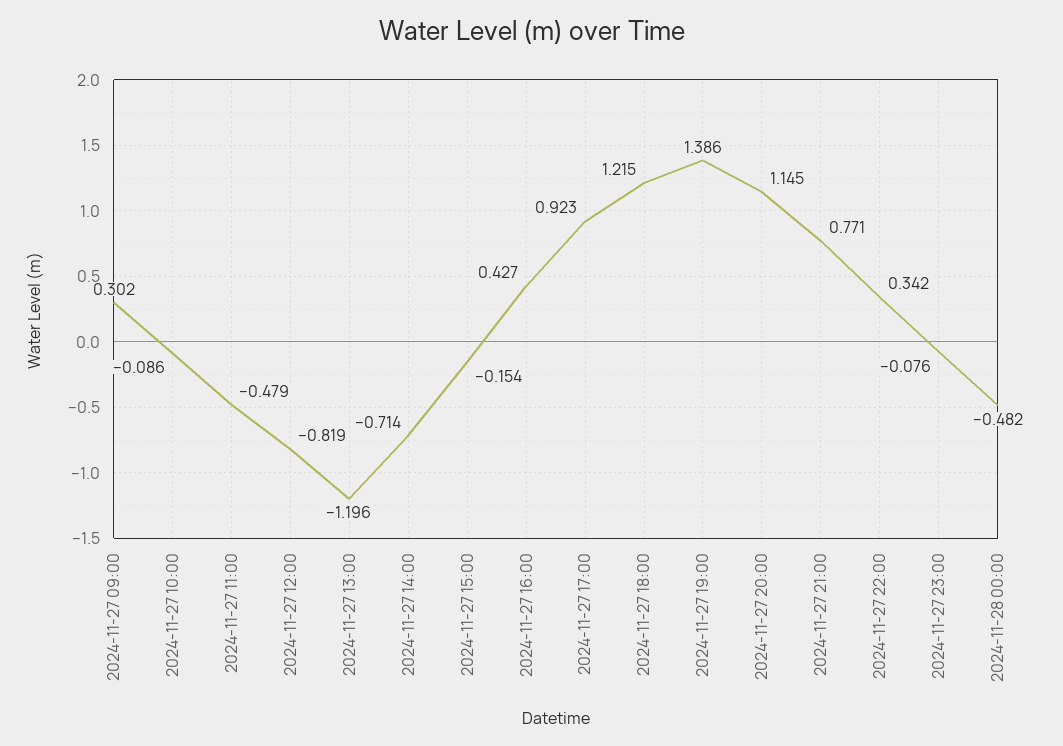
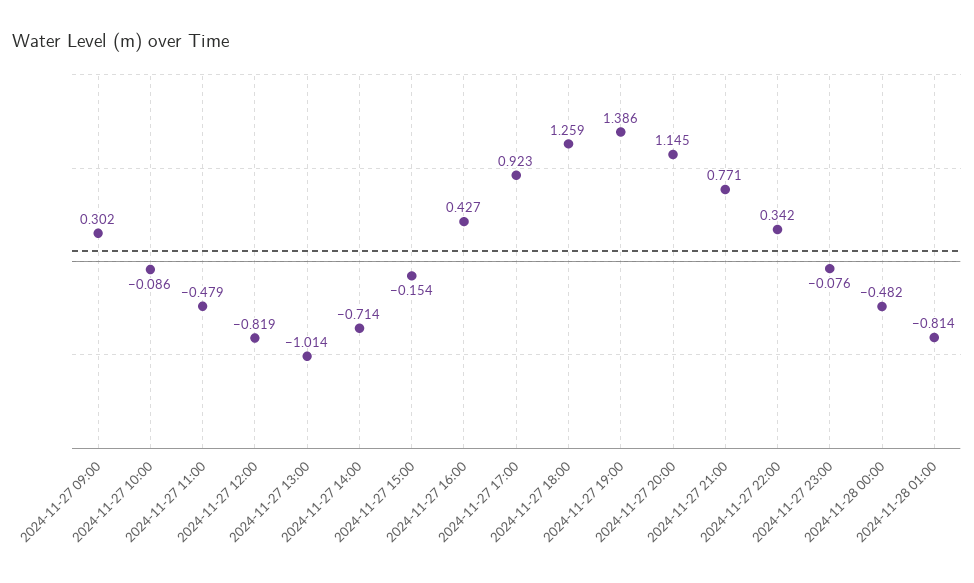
2024-11-27 13:00: -1.196 -> -1.014
2024-11-27 18:00: 1.215 -> 1.259
2024-11-28 01:00: none -> -0.814

